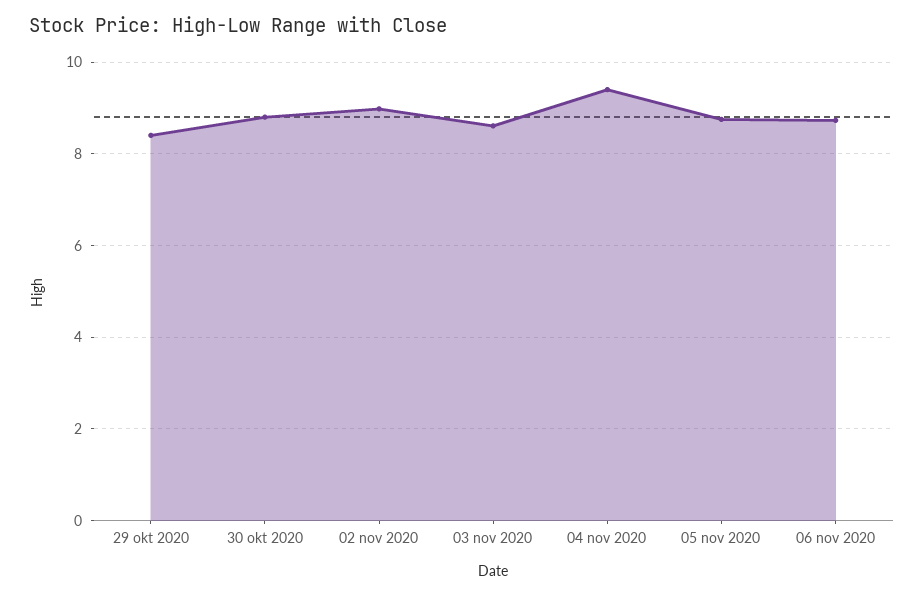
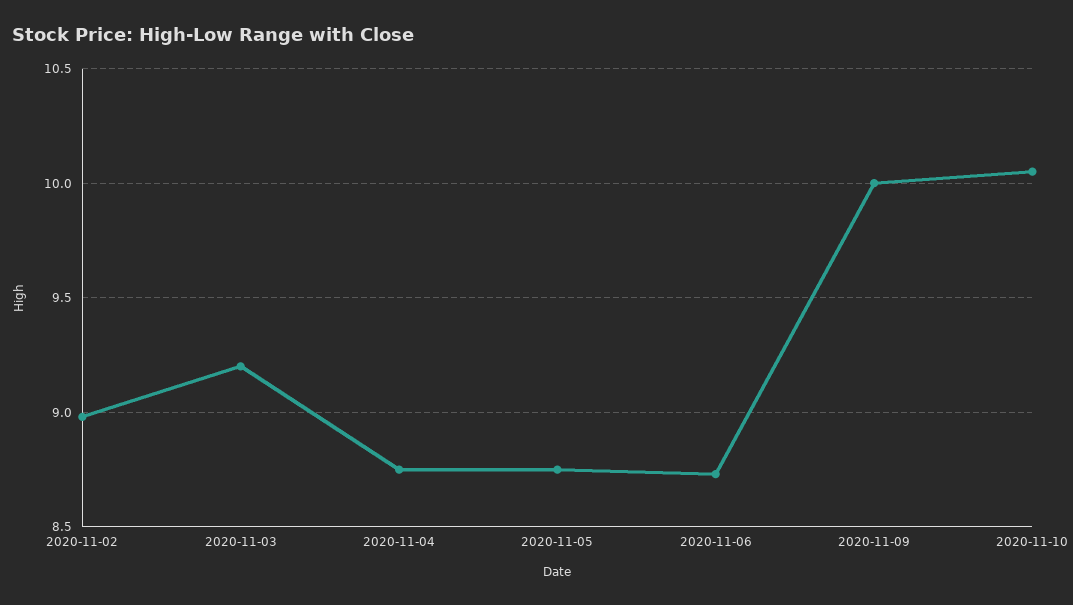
29 okt 2020: 8.4 -> none
30 okt 2020: 8.8 -> none
03 nov 2020: 8.6 -> 9.2
04 nov 2020: 9.4 -> 8.75
2020-11-09: none -> 10
2020-11-10: none -> 10.05

